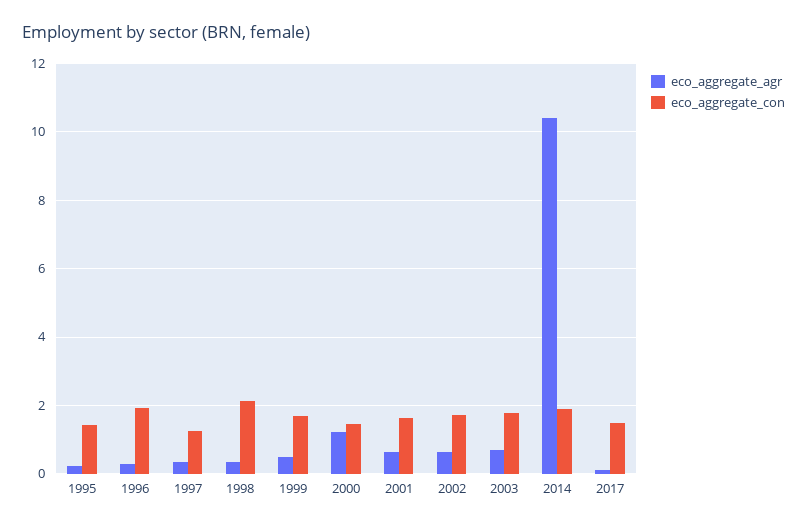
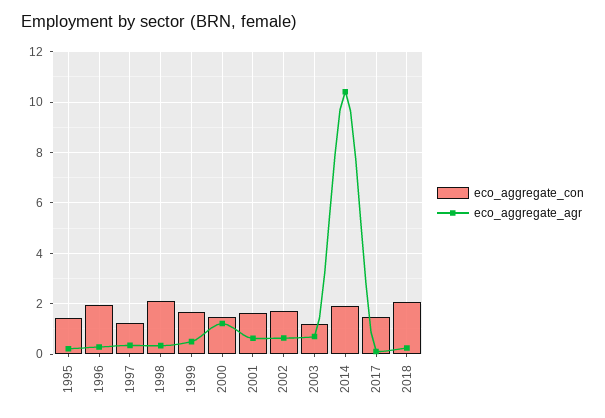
eco_aggregate_con, 2003: 1.8 -> 1.25
eco_aggregate_con, 2018: none -> 2
eco_aggregate_agr, 2018: none -> 0.25

